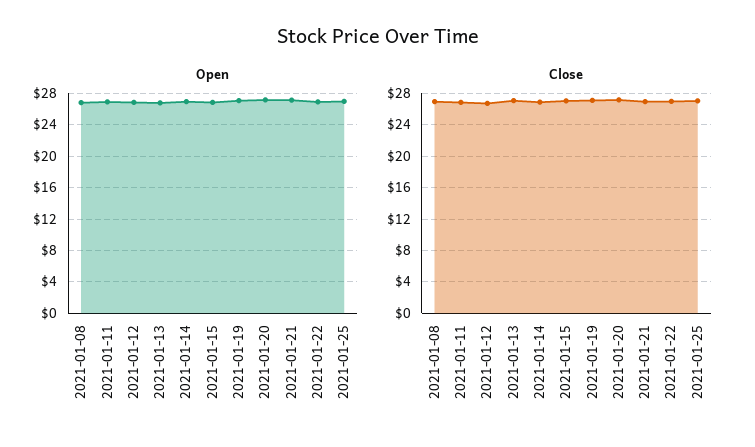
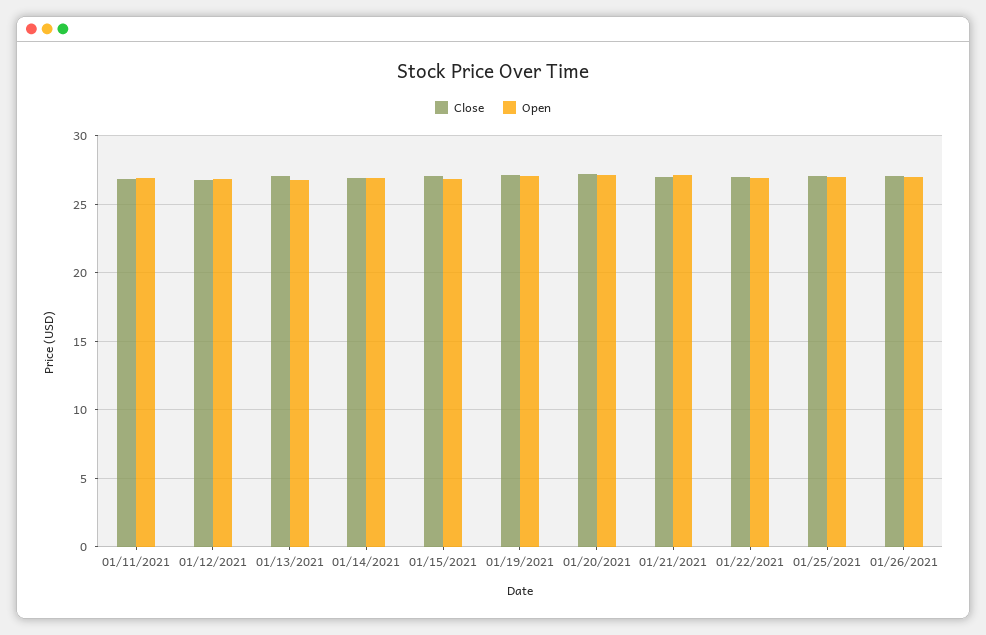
Open, 2021-01-08: 27 -> none
Close, 2021-01-08: 27 -> none
Close, 01/26/2021: none -> 27
Open, 01/26/2021: none -> 27

